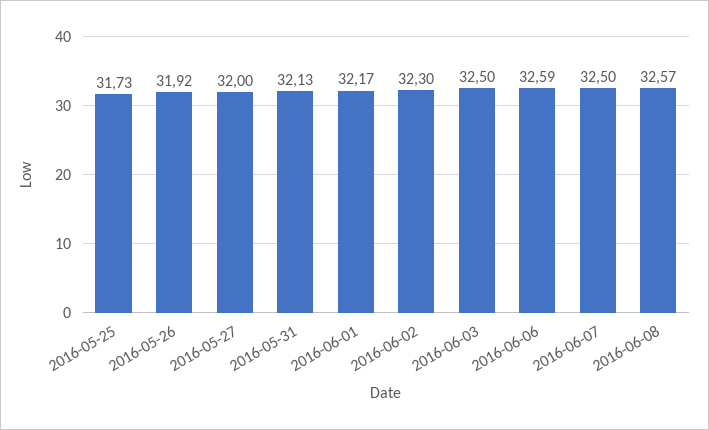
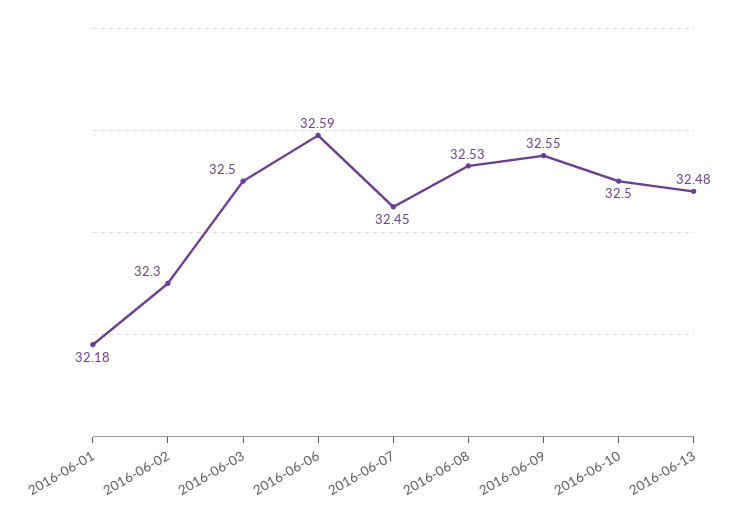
2016-05-25: 31.73 -> none
2016-05-26: 31.92 -> none
2016-05-27: 32 -> none
2016-05-31: 32.13 -> none
2016-06-01: 32.17 -> 32.18
2016-06-07: 32.5 -> 32.45
2016-06-08: 32.57 -> 32.53
2016-06-09: none -> 32.55
2016-06-10: none -> 32.5
2016-06-13: none -> 32.48

